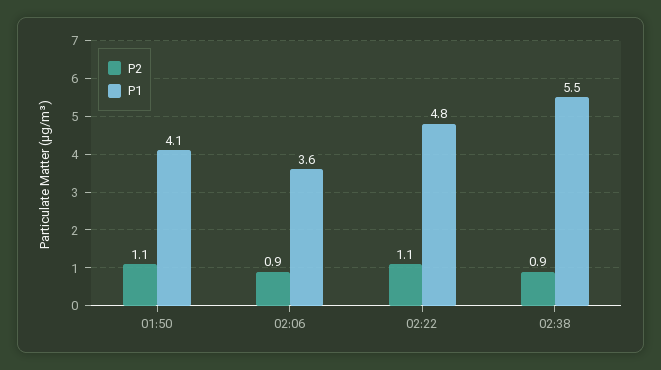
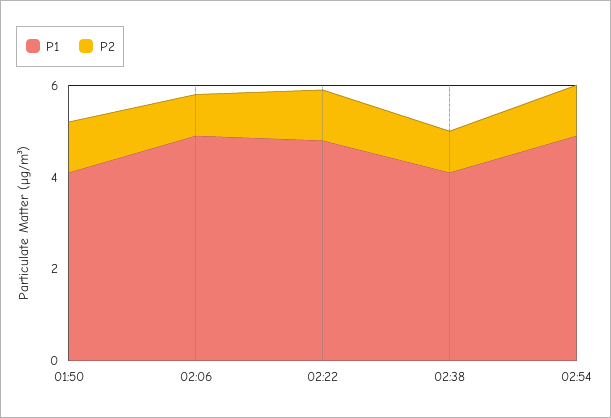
P1, 02:06: 3.6 -> 5
P1, 02:38: 5.5 -> 4
P1, 02:54: none -> 5
P2, 02:54: none -> 1

